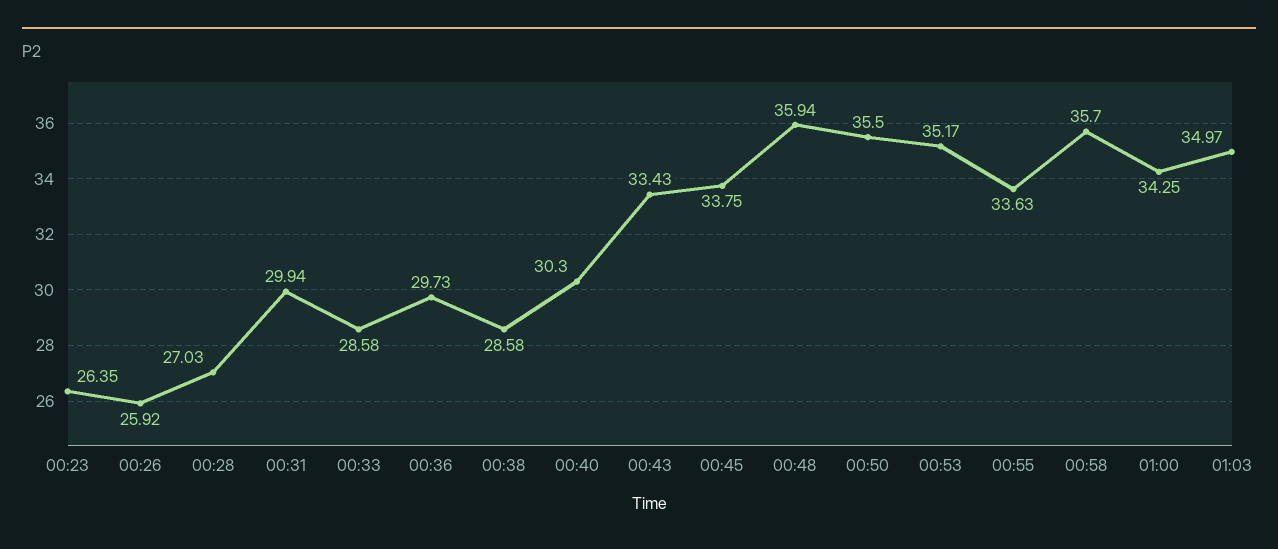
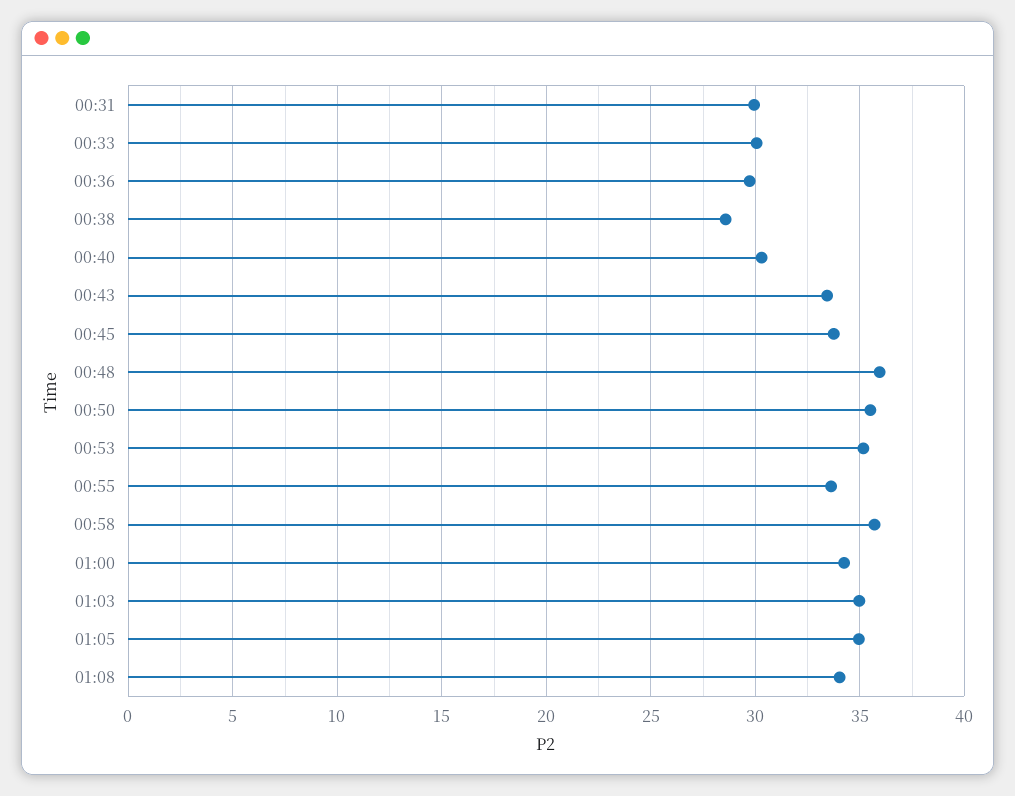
00:23: 26.35 -> none
00:26: 25.92 -> none
00:28: 27.03 -> none
00:33: 28.58 -> 30
01:05: none -> 35
01:08: none -> 34

